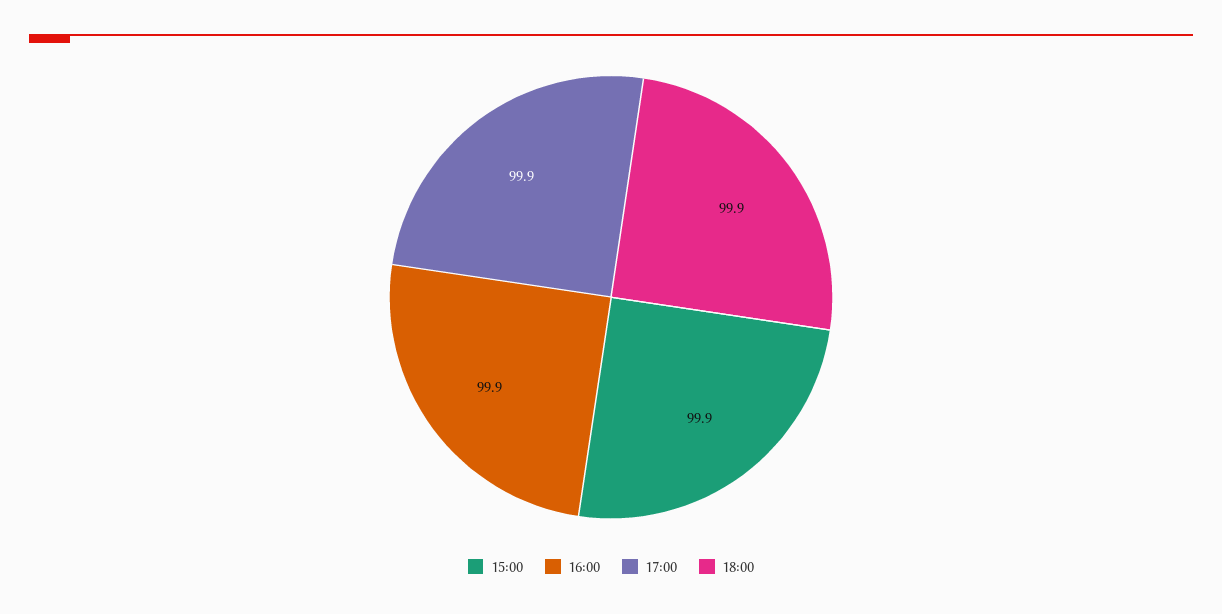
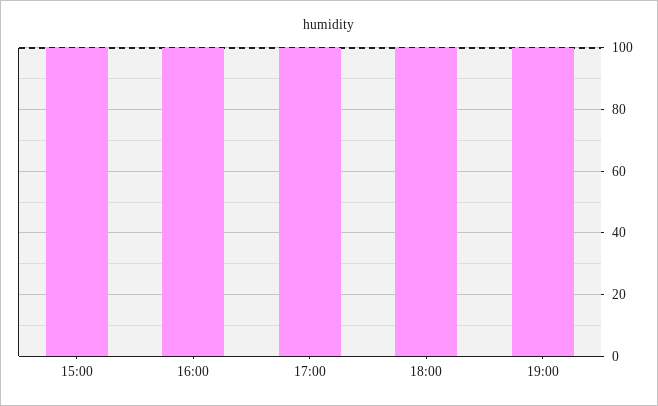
19:00: none -> 100

